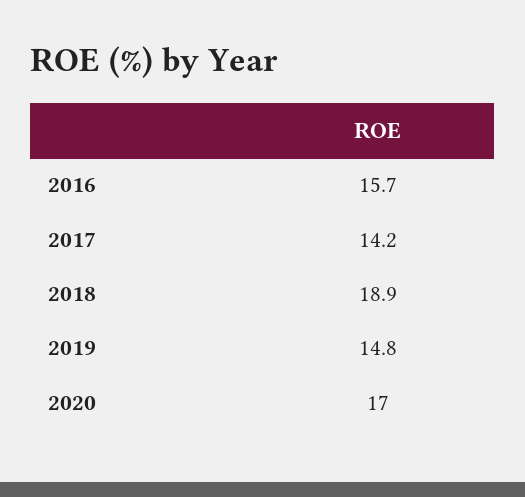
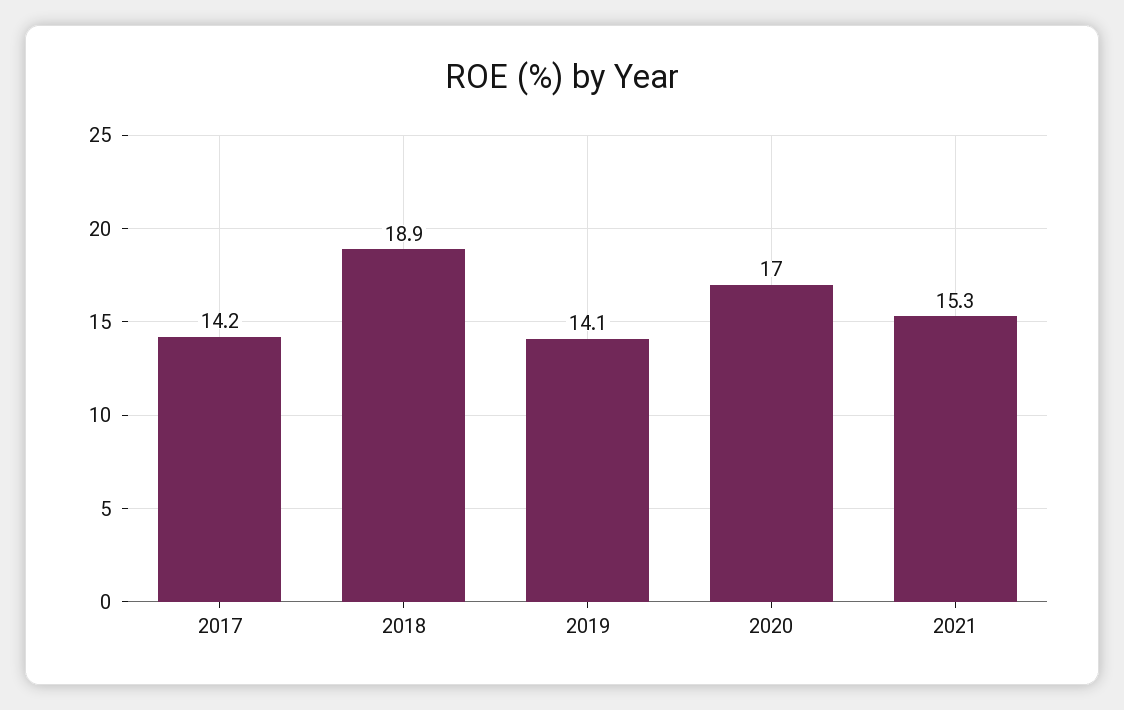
2016: 15.7 -> none
2019: 14.8 -> 14.1
2021: none -> 15.3

